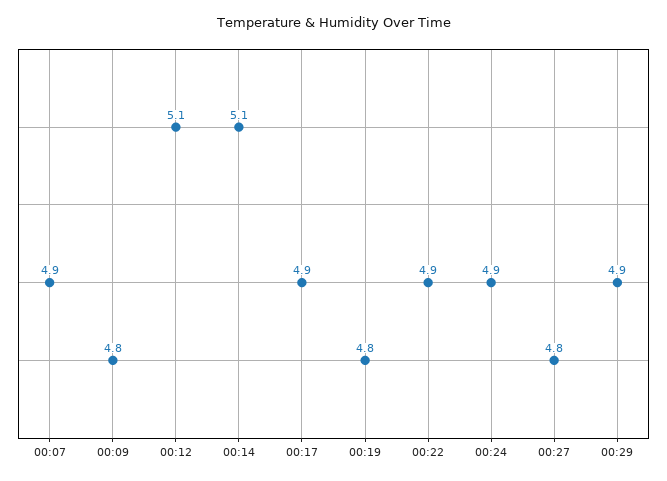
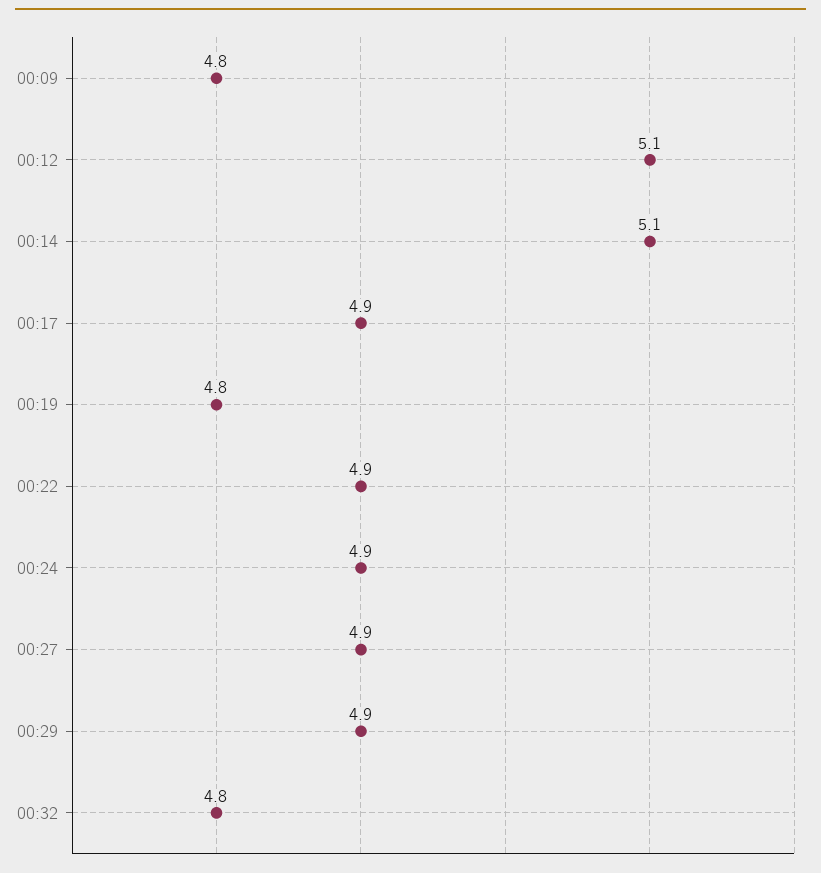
00:07: 4.9 -> none
00:27: 4.8 -> 4.9
00:32: none -> 4.8

